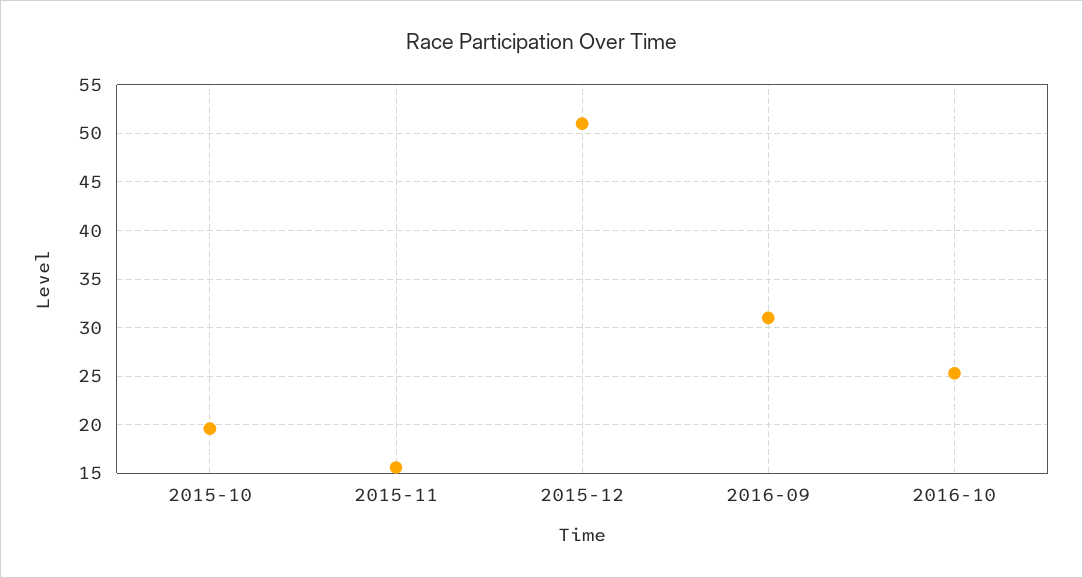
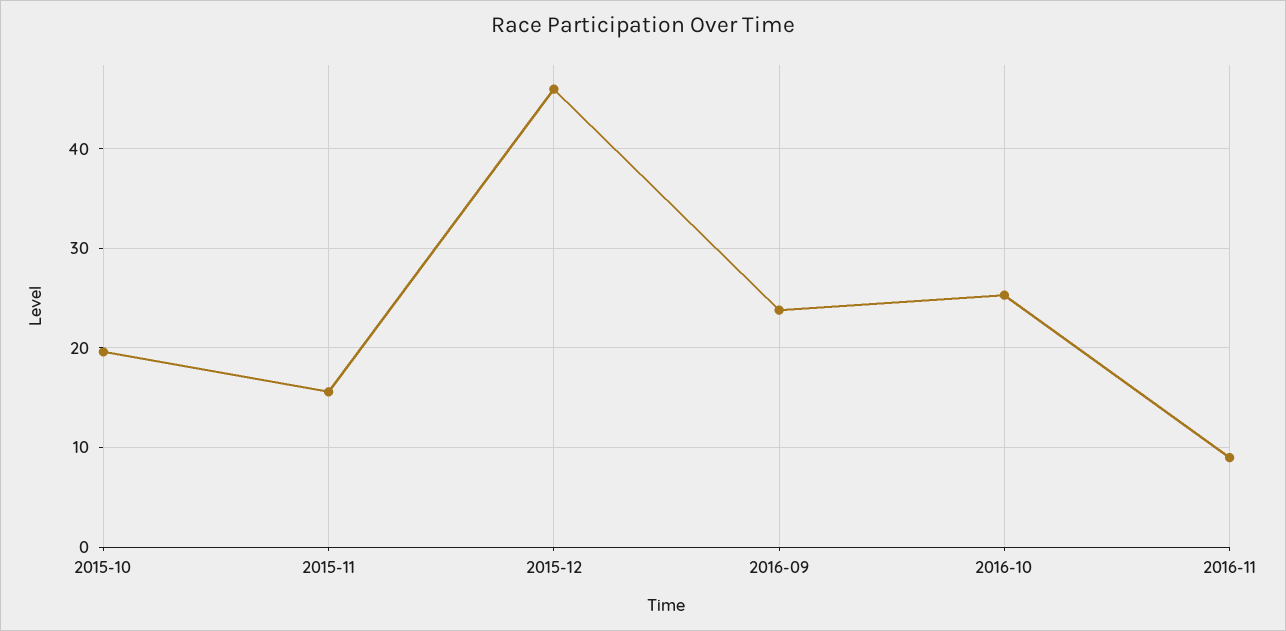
2015-12: 51 -> 46
2016-09: 31 -> 24
2016-11: none -> 9

